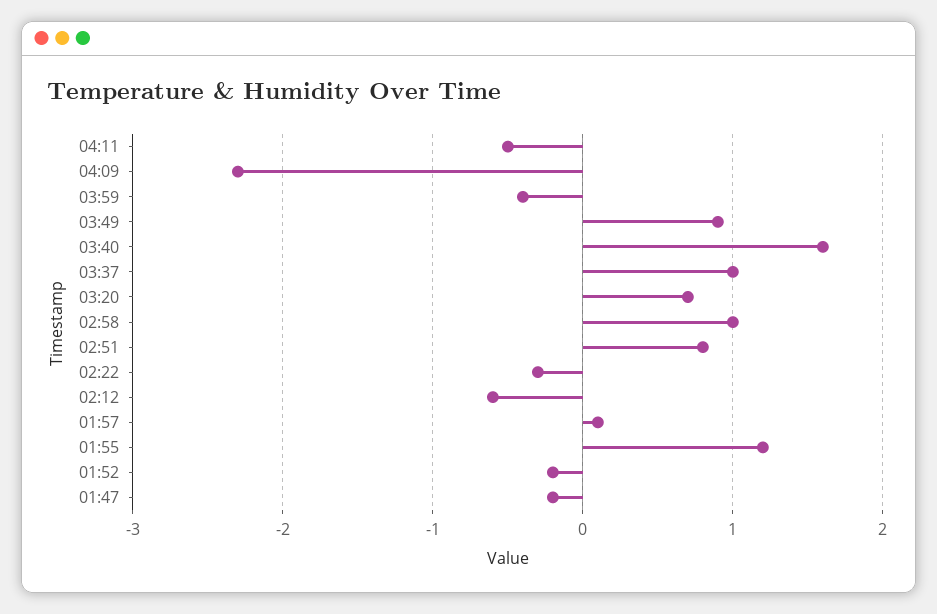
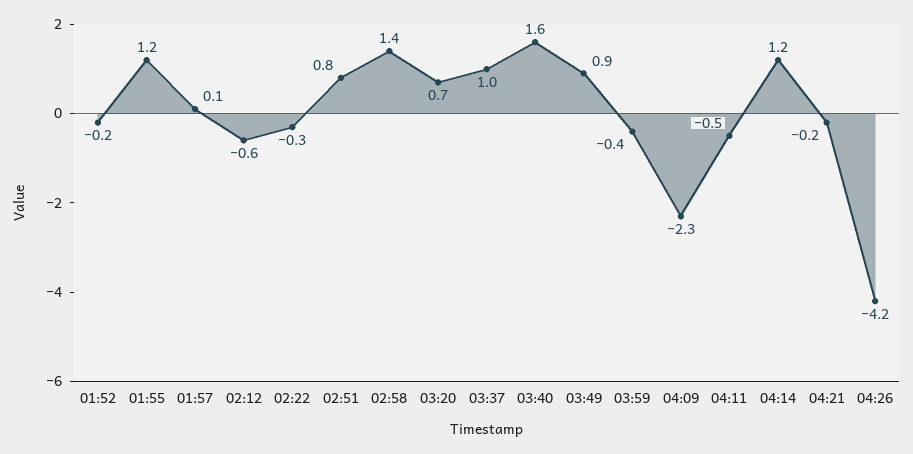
02:58: 1 -> 1.4
01:47: -0.2 -> none
04:14: none -> 1.2
04:21: none -> -0.2
04:26: none -> -4.2

